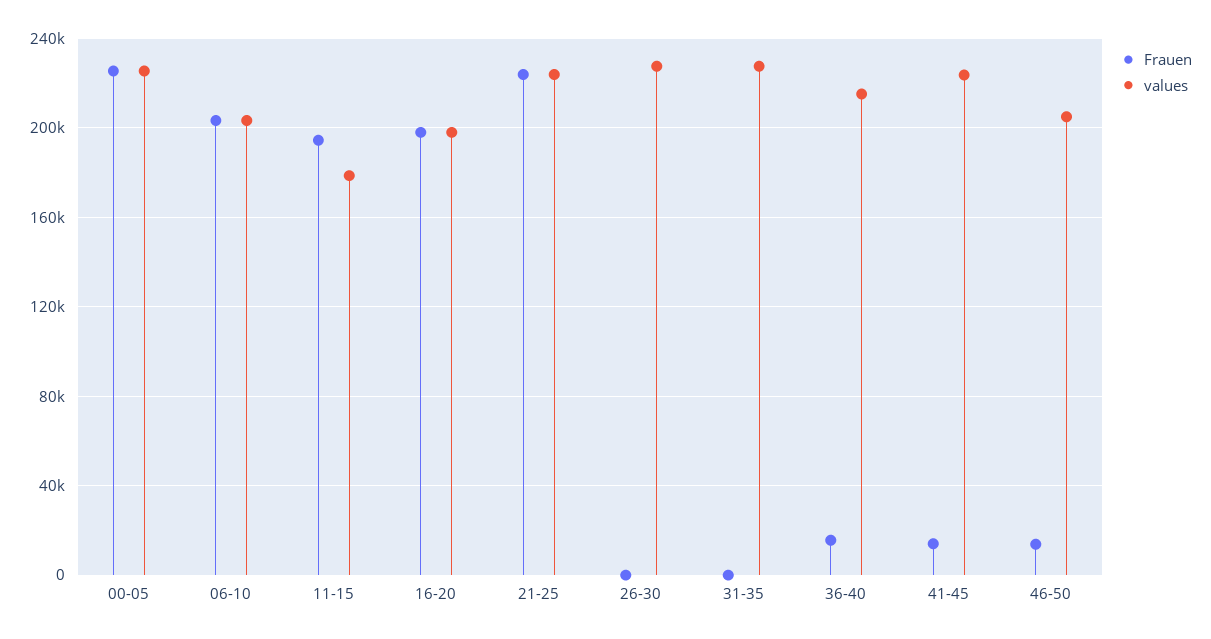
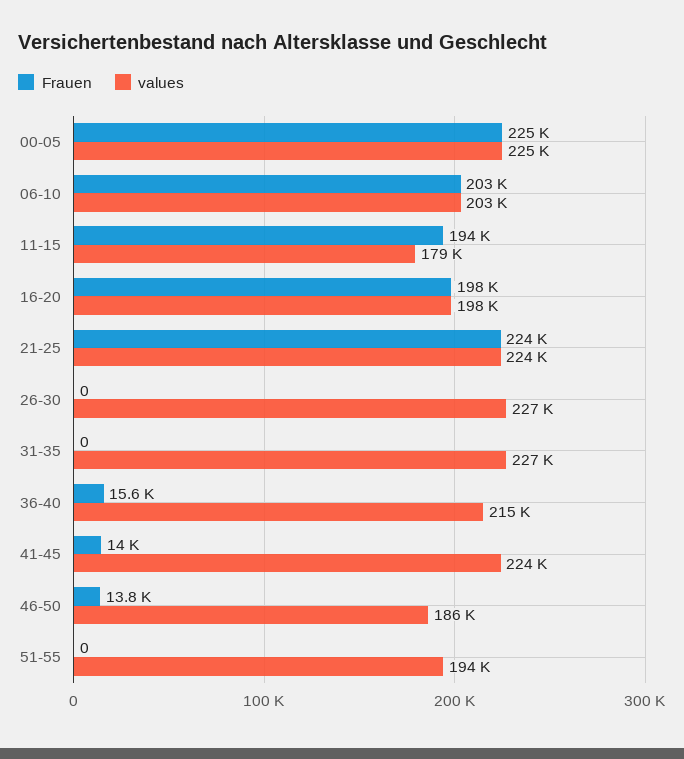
values, 46-50: 205000 -> 186000
Frauen, 51-55: none -> 0
values, 51-55: none -> 194000

